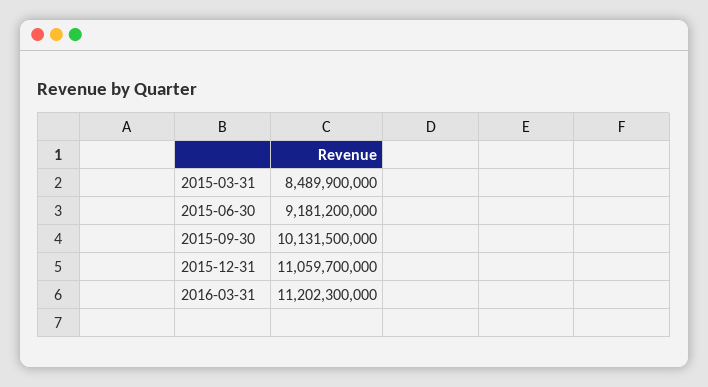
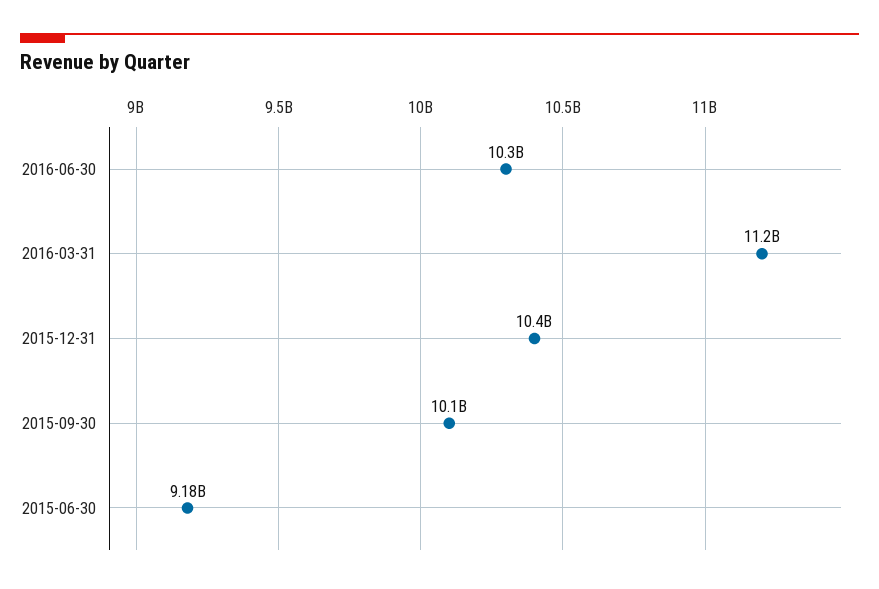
2015-03-31: 8489900000 -> none
2015-12-31: 11059700000 -> 10400000000
2016-06-30: none -> 10300000000

